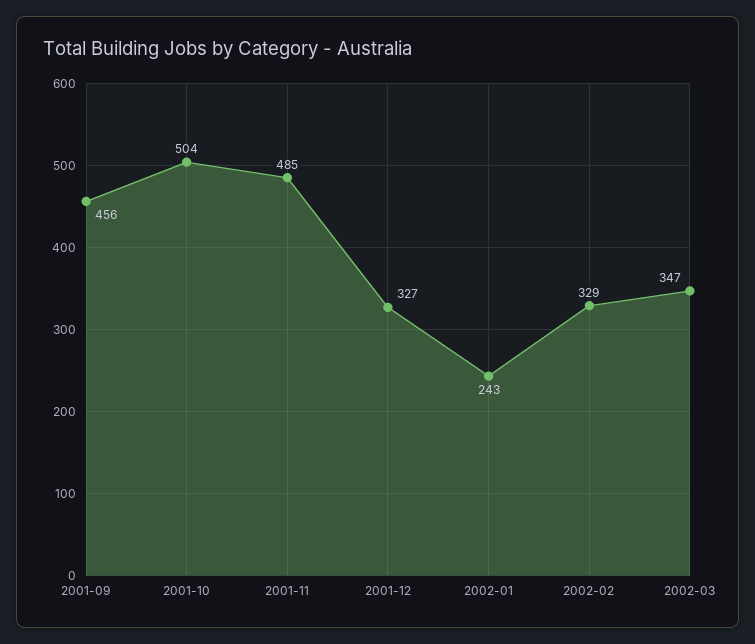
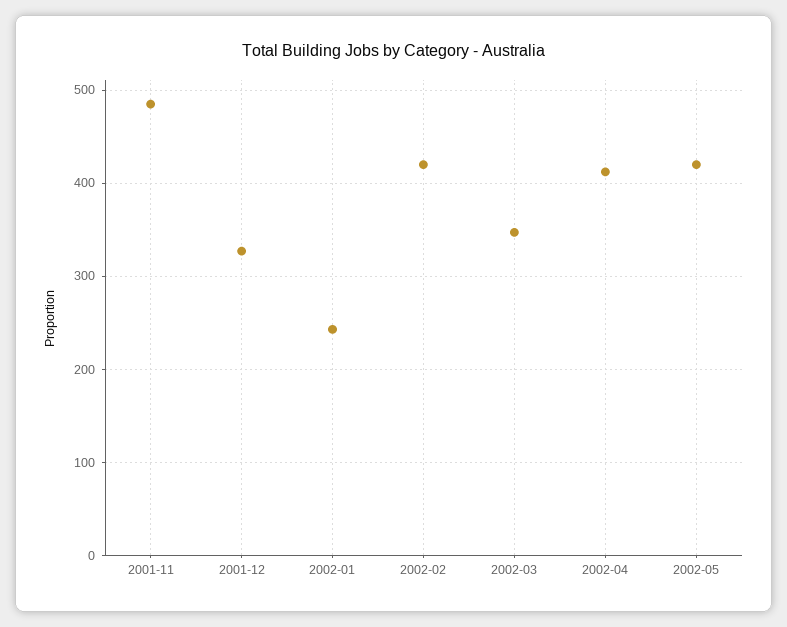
2001-09: 456 -> none
2001-10: 504 -> none
2002-02: 329 -> 420
2002-04: none -> 410
2002-05: none -> 420

